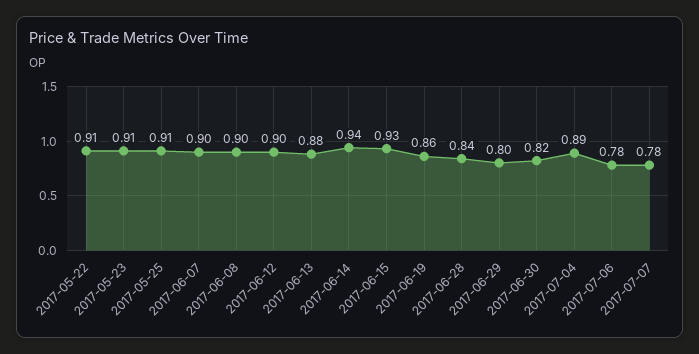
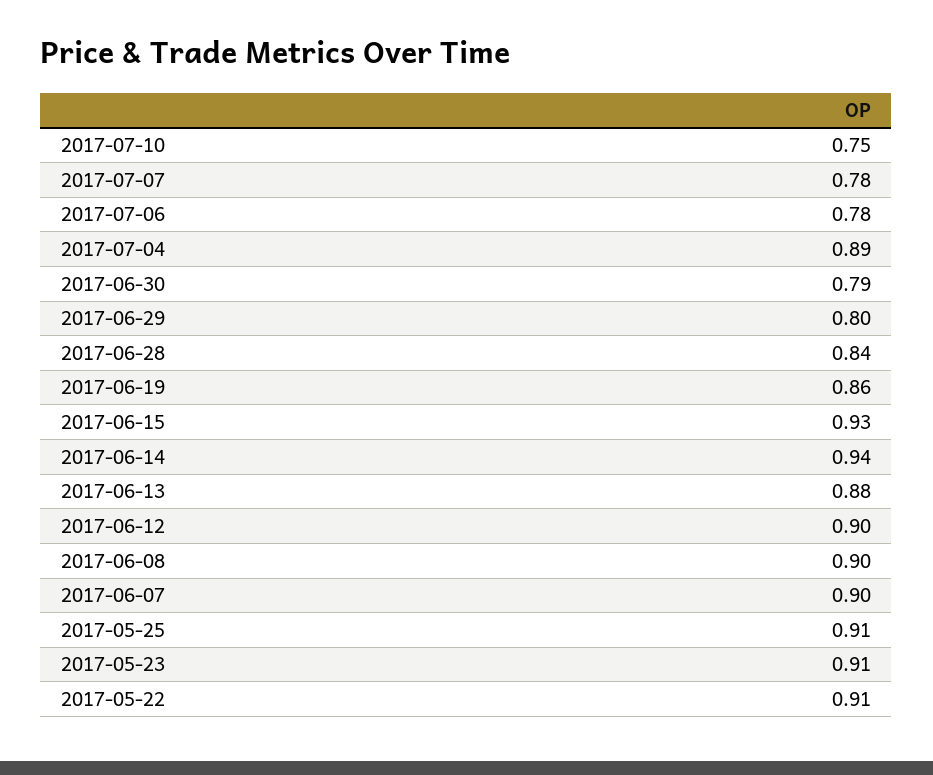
2017-06-30: 0.82 -> 0.79
2017-07-10: none -> 0.75

